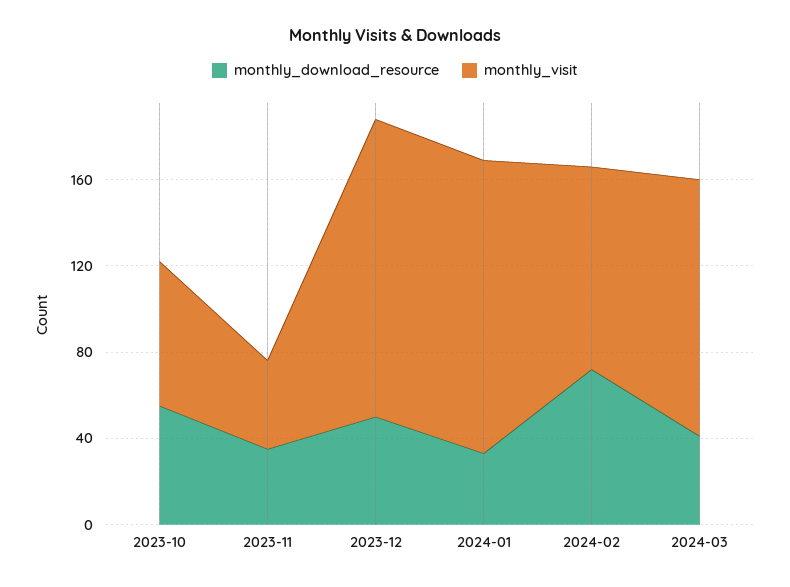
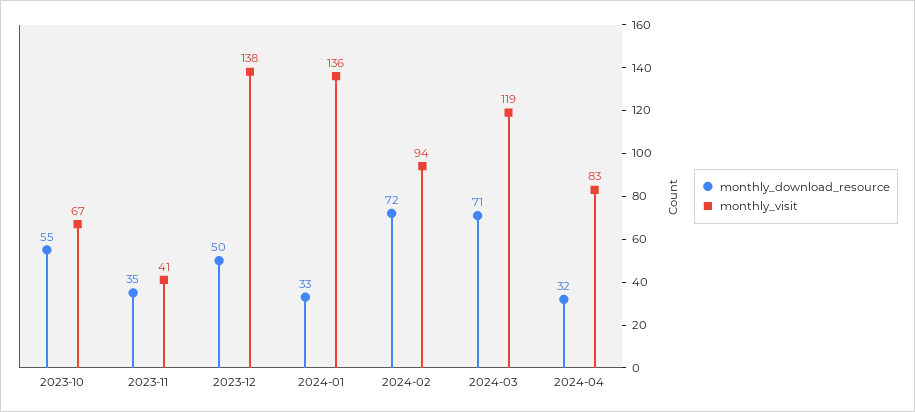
monthly_download_resource, 2024-03: 40 -> 71
monthly_download_resource, 2024-04: none -> 32
monthly_visit, 2024-04: none -> 83

